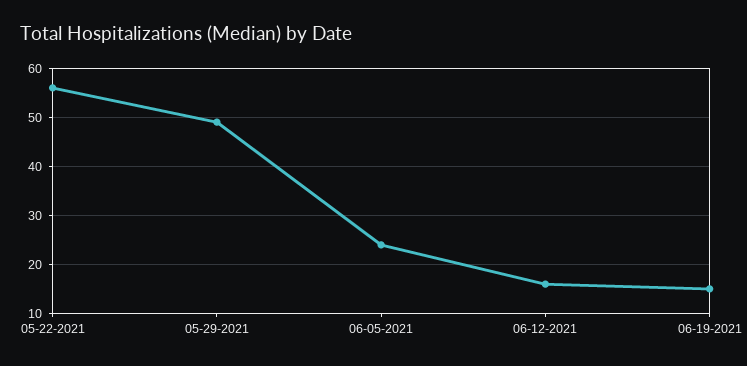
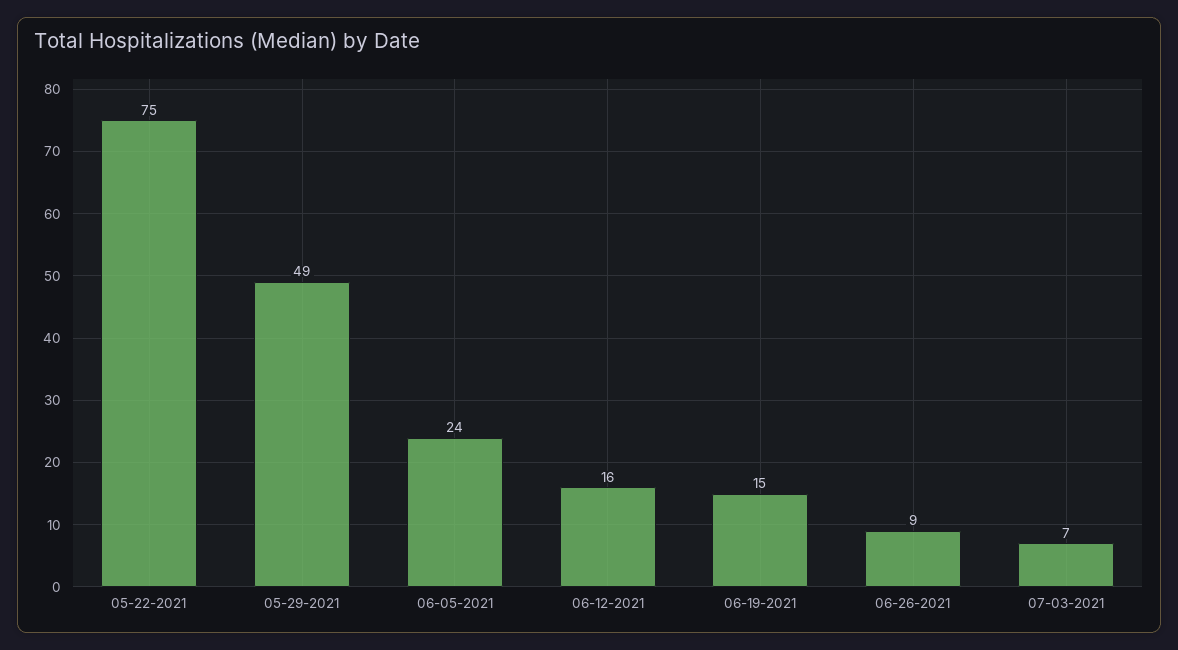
05-22-2021: 55 -> 75
06-26-2021: none -> 9
07-03-2021: none -> 7

